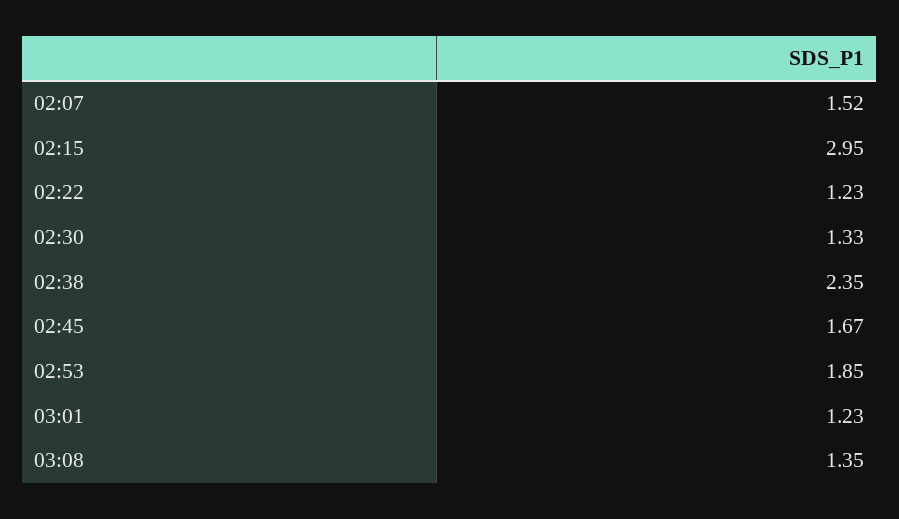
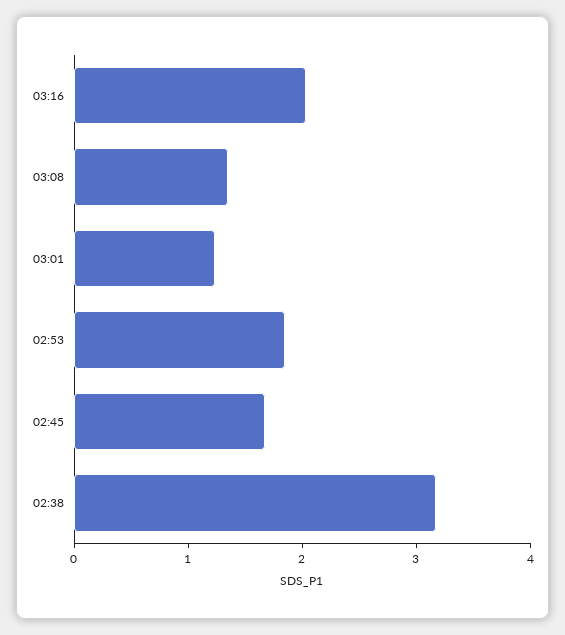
02:07: 1.52 -> none
02:15: 2.95 -> none
02:22: 1.23 -> none
02:30: 1.33 -> none
02:38: 2.35 -> 3.2
03:16: none -> 2

